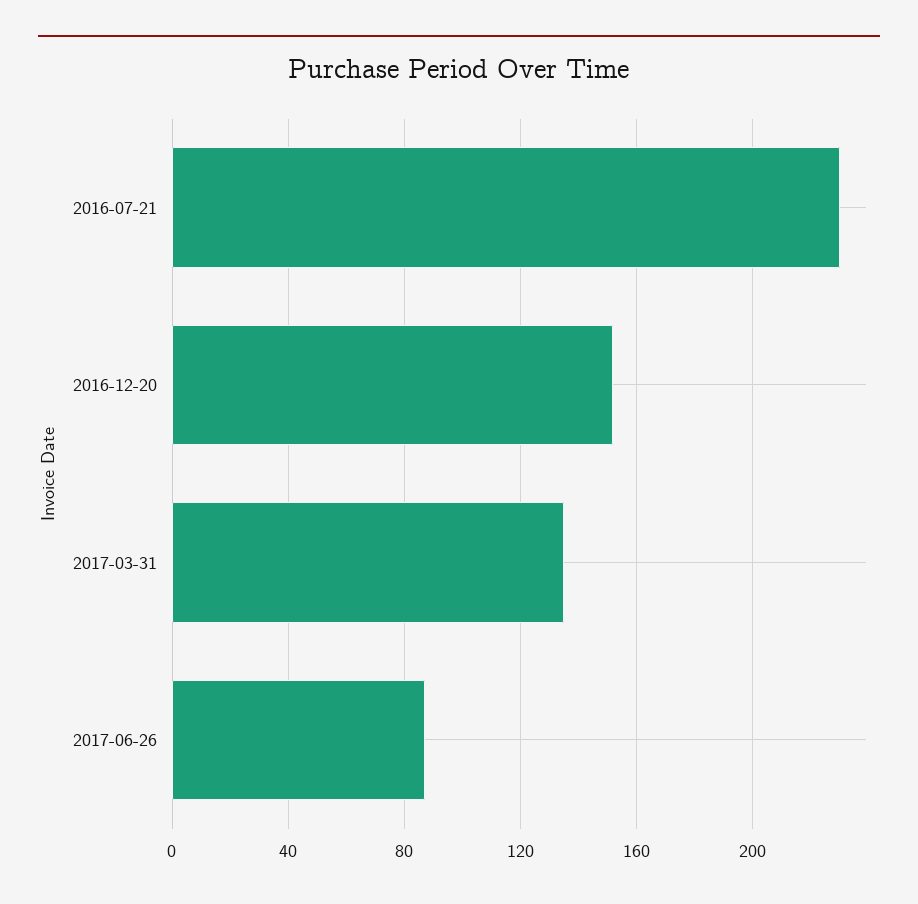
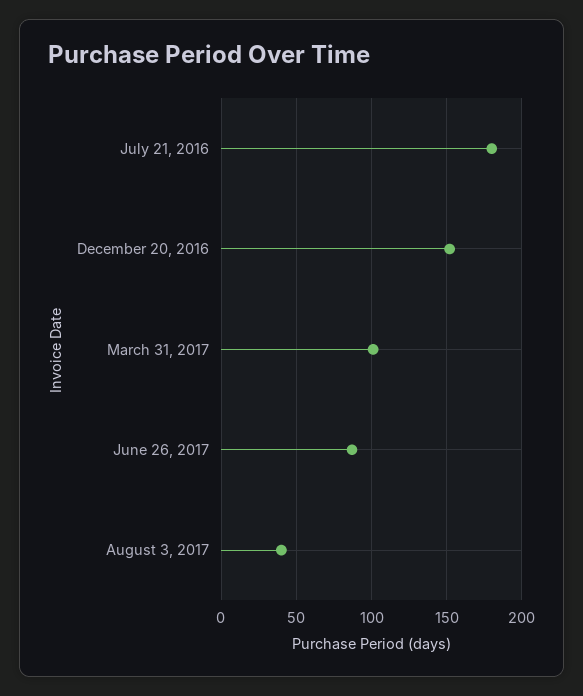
2016-07-21: 230 -> 180
2017-03-31: 135 -> 100
August 3, 2017: none -> 40

